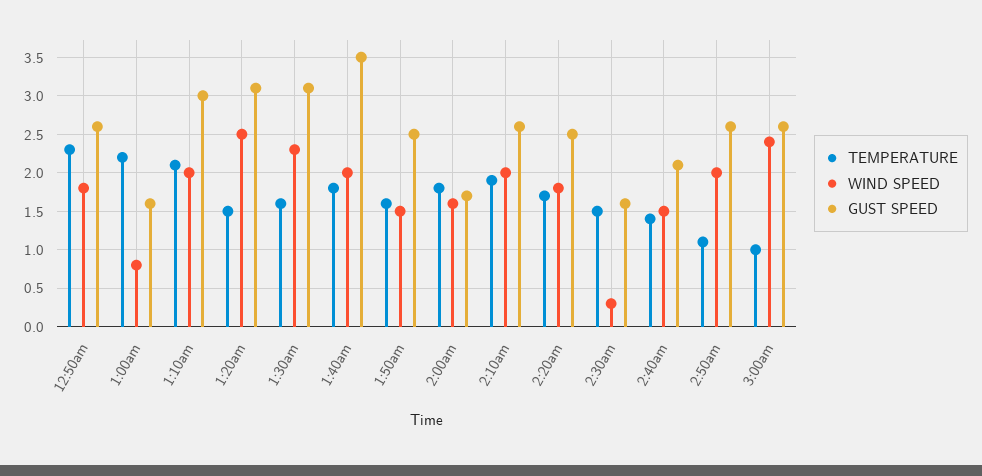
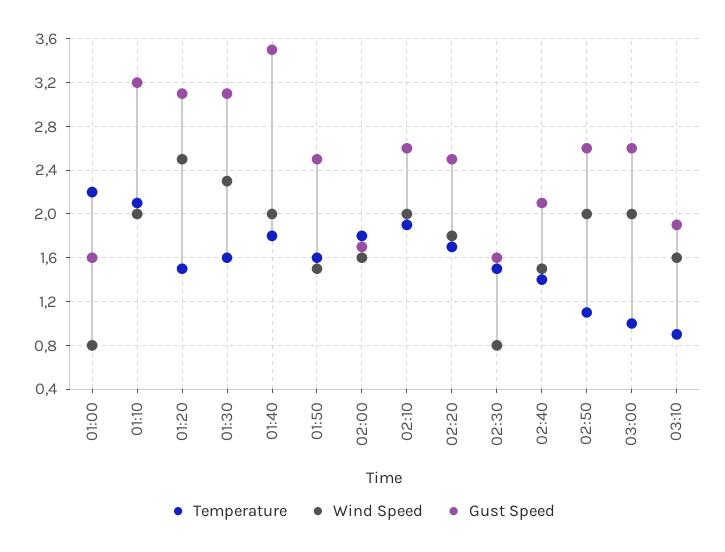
TEMPERATURE, 12:50am: 2.3 -> none
WIND SPEED, 12:50am: 1.8 -> none
GUST SPEED, 12:50am: 2.6 -> none
GUST SPEED, 1:10am: 3 -> 3.2
WIND SPEED, 2:30am: 0.3 -> 0.8
WIND SPEED, 3:00am: 2.4 -> 2
TEMPERATURE, 03:10: none -> 0.9
WIND SPEED, 03:10: none -> 1.6
GUST SPEED, 03:10: none -> 1.9

